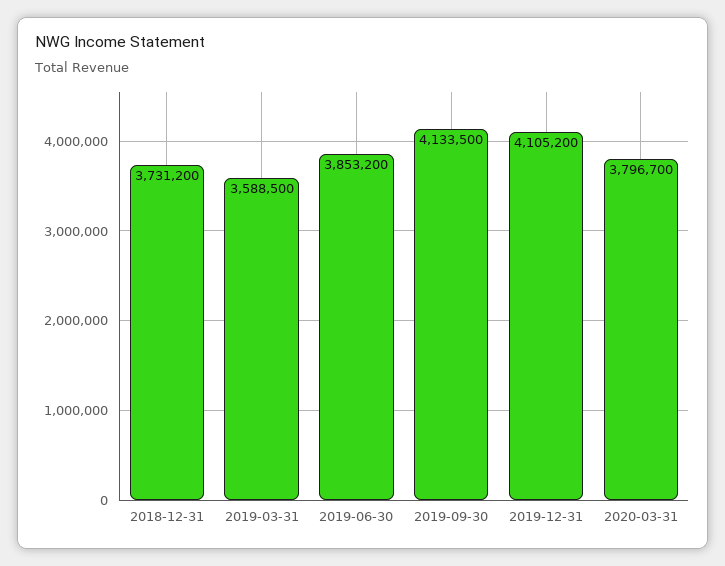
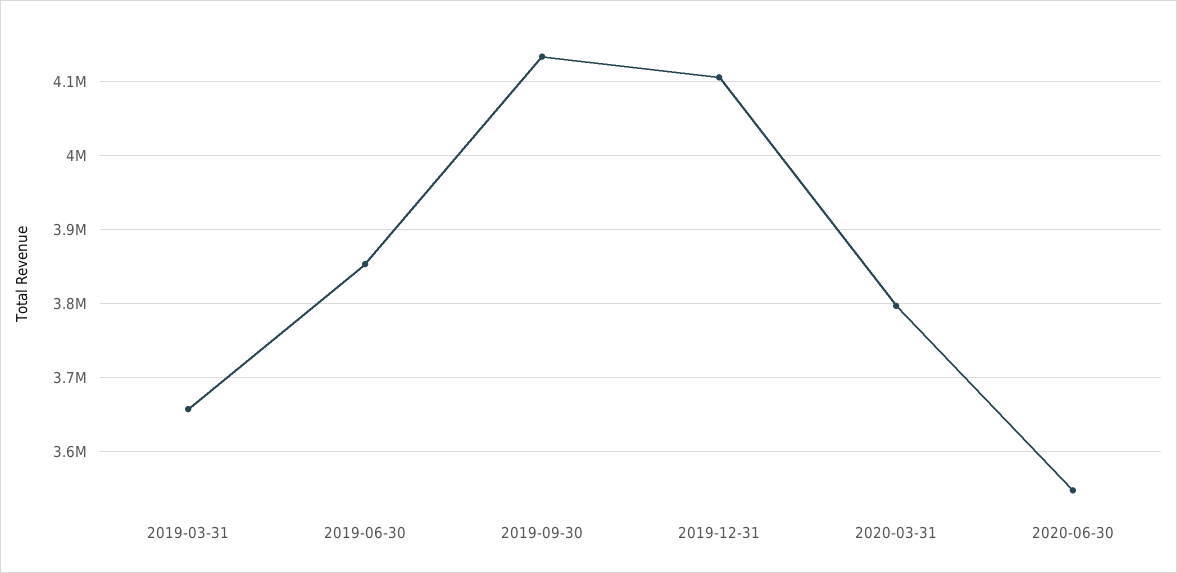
2018-12-31: 3731200 -> none
2019-03-31: 3588500 -> 3660000
2020-06-30: none -> 3550000

